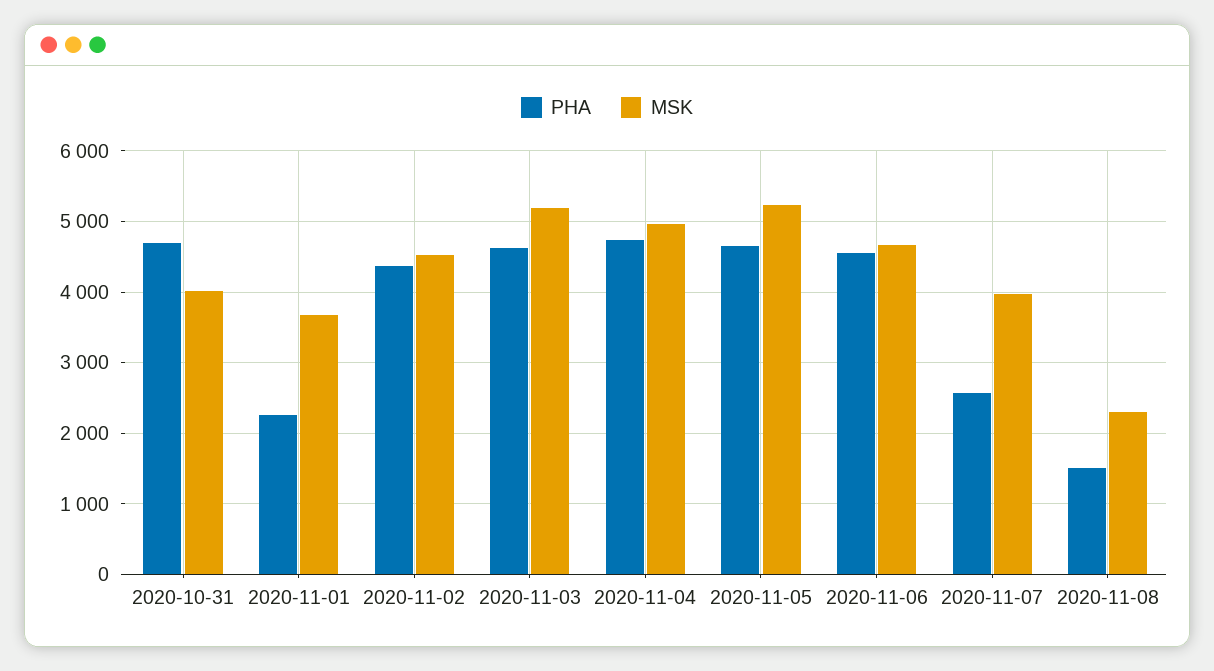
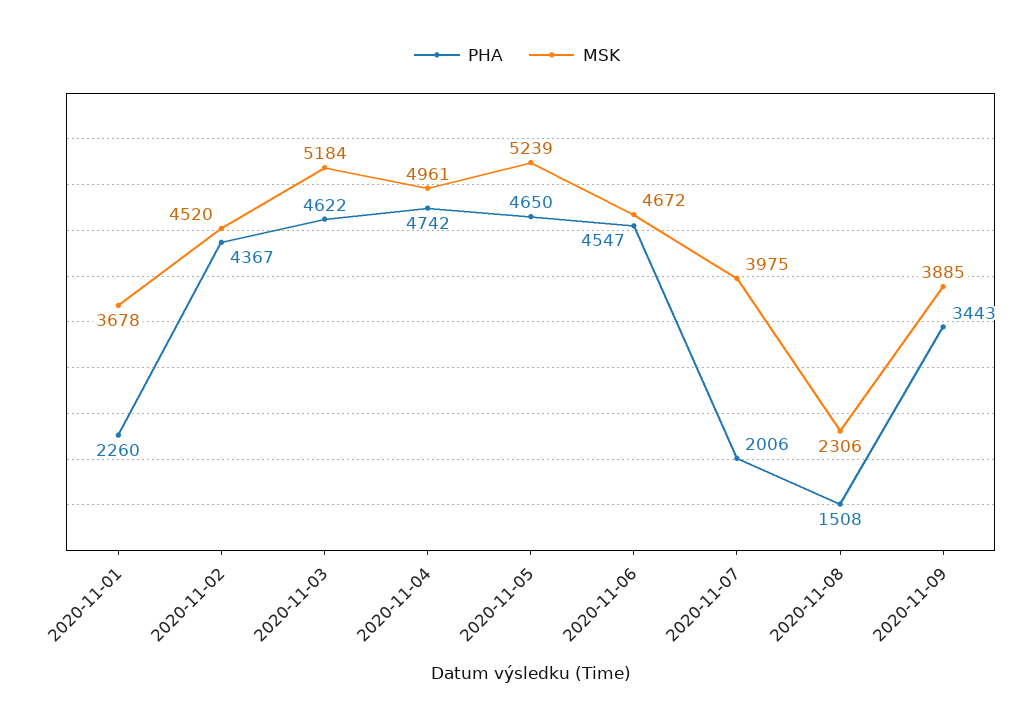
PHA, 2020-10-31: 4700 -> none
MSK, 2020-10-31: 4000 -> none
PHA, 2020-11-07: 2600 -> 2006
PHA, 2020-11-09: none -> 3443
MSK, 2020-11-09: none -> 3885

